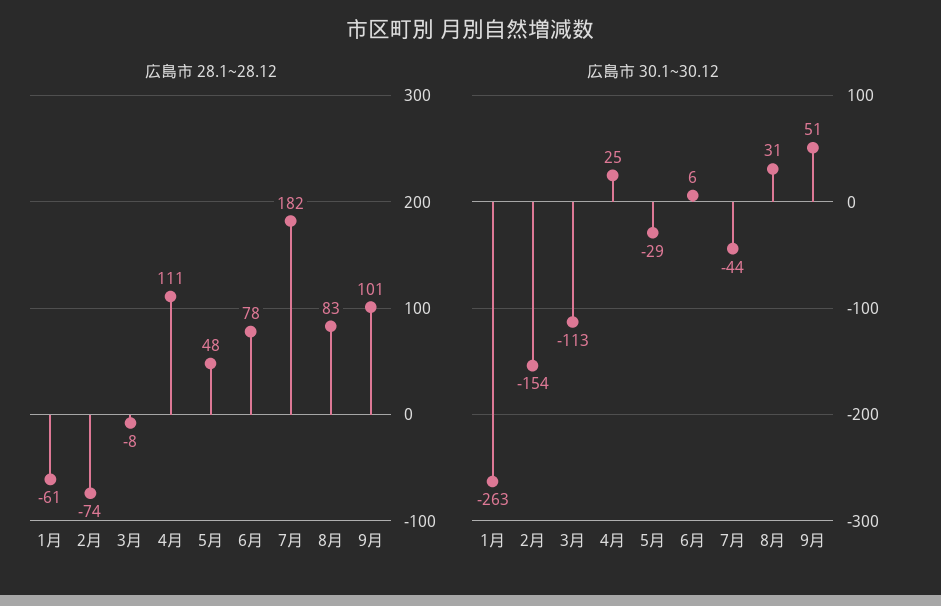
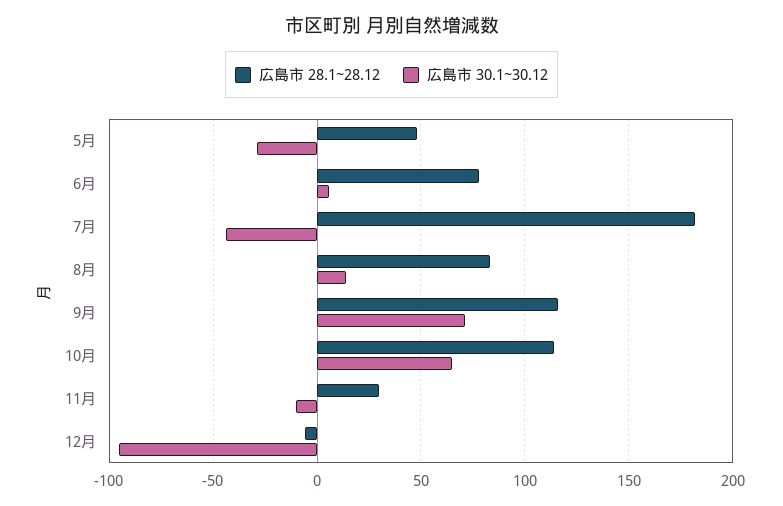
広島市 28.1~28.12, 1月: -61 -> none
広島市 28.1~28.12, 2月: -74 -> none
広島市 28.1~28.12, 3月: -8 -> none
広島市 28.1~28.12, 4月: 111 -> none
広島市 28.1~28.12, 9月: 101 -> 115
広島市 30.1~30.12, 1月: -263 -> none
広島市 30.1~30.12, 2月: -154 -> none
広島市 30.1~30.12, 3月: -113 -> none
広島市 30.1~30.12, 4月: 25 -> none
広島市 30.1~30.12, 8月: 31 -> 15
広島市 30.1~30.12, 9月: 51 -> 70
広島市 28.1~28.12, 10月: none -> 115
広島市 30.1~30.12, 10月: none -> 65
広島市 28.1~28.12, 11月: none -> 30
広島市 30.1~30.12, 11月: none -> -10
広島市 28.1~28.12, 12月: none -> -5
広島市 30.1~30.12, 12月: none -> -95

